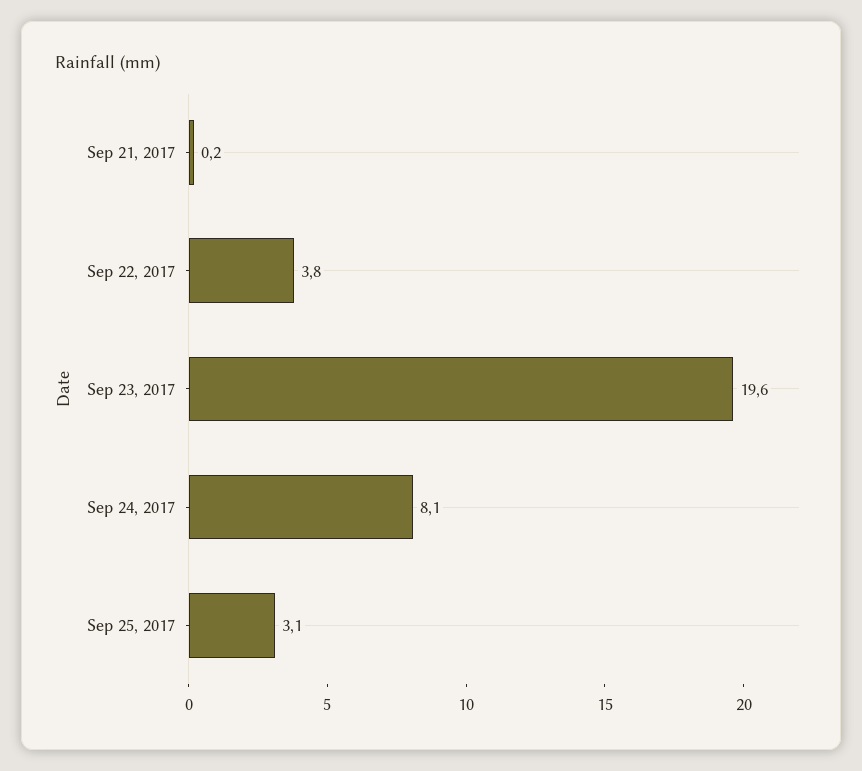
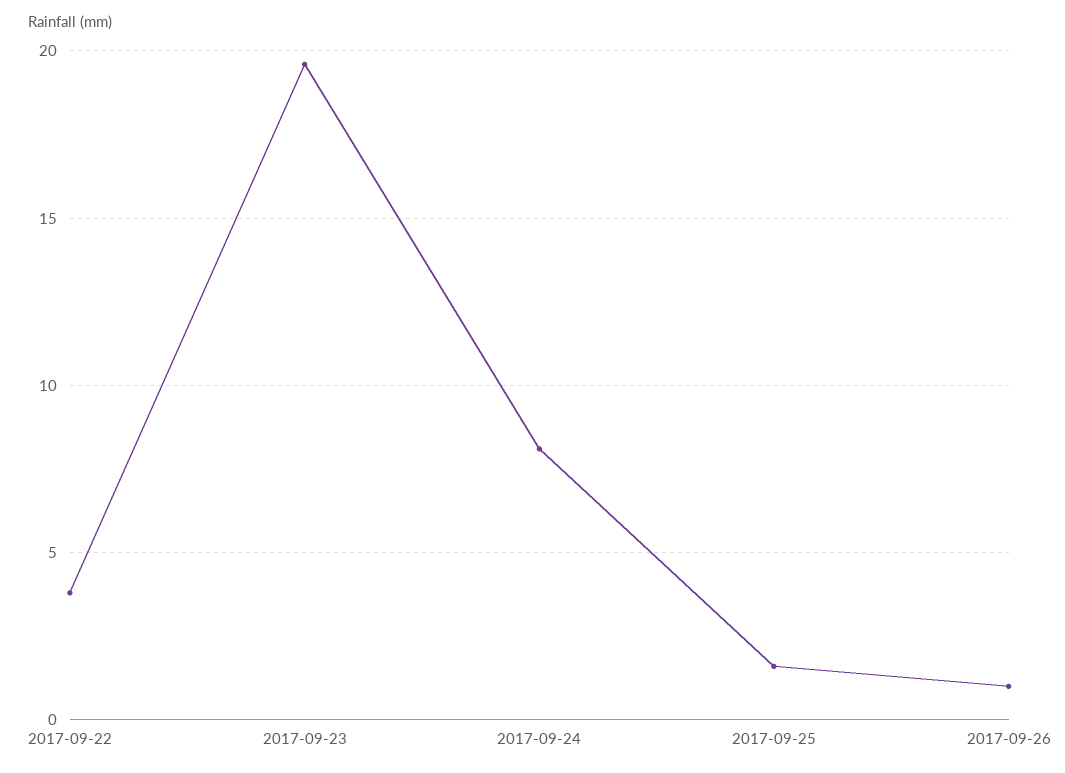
Sep 21, 2017: 0.2 -> none
Sep 25, 2017: 3.1 -> 1.5
2017-09-26: none -> 1

